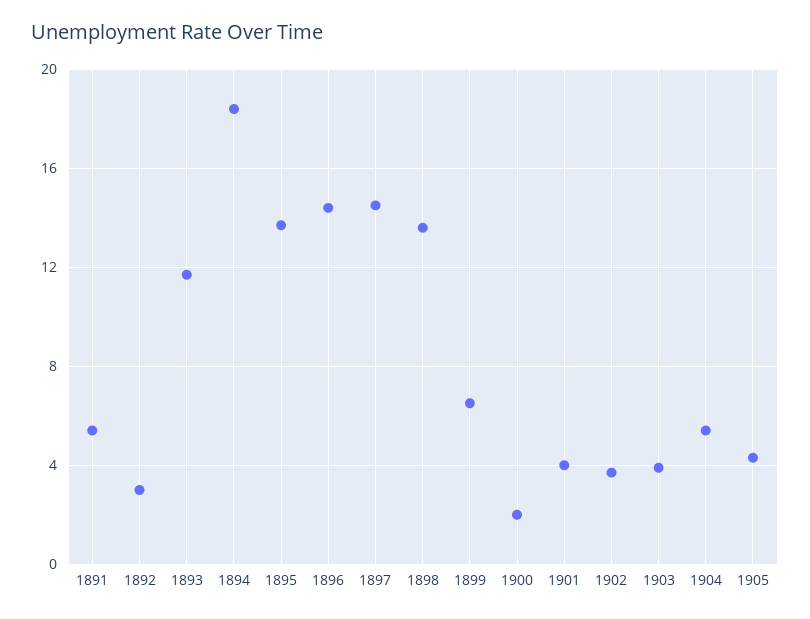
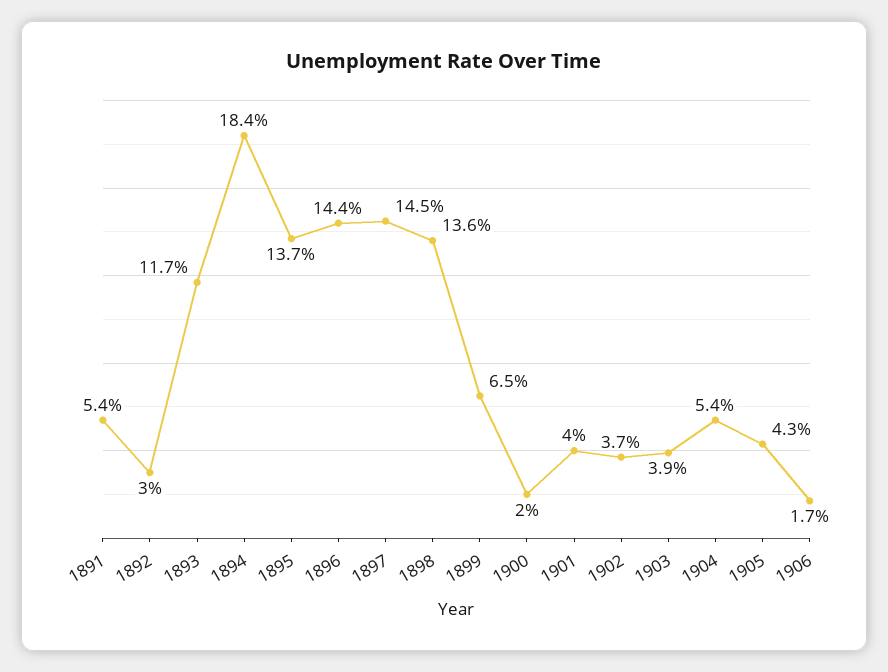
1906: none -> 1.7

